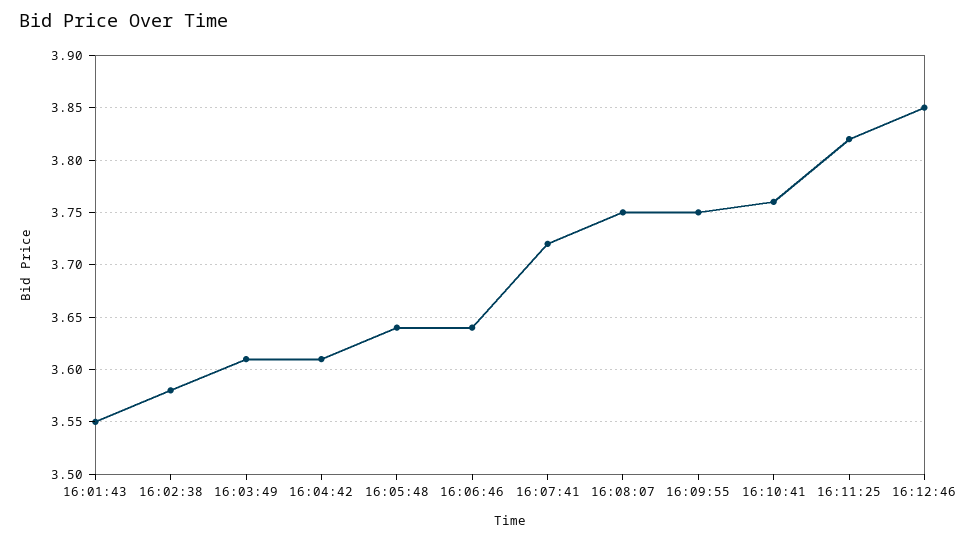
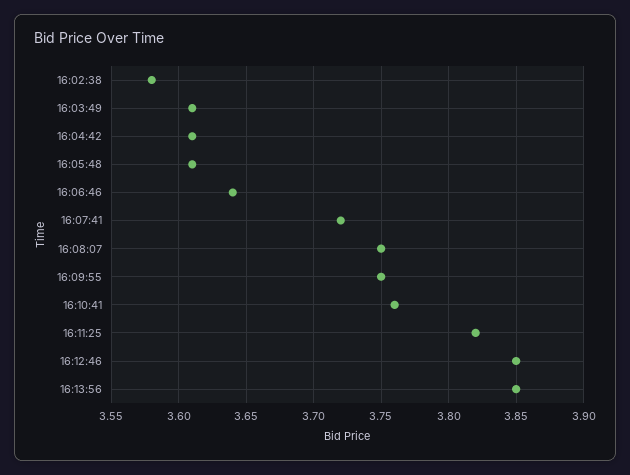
16:01:43: 3.55 -> none
16:05:48: 3.64 -> 3.61
16:13:56: none -> 3.85

